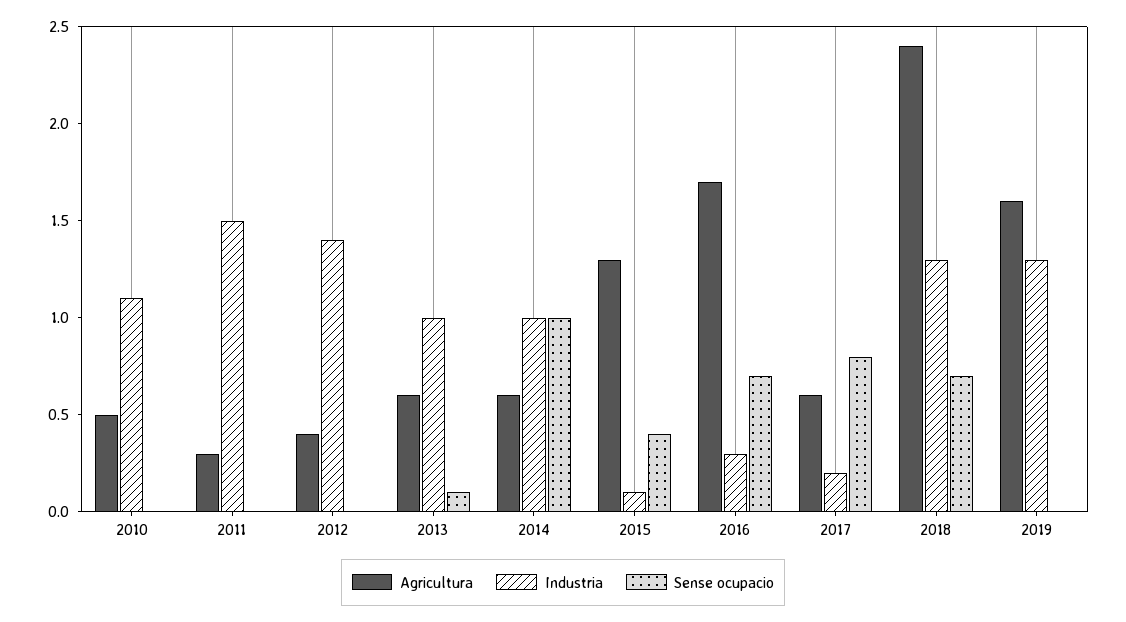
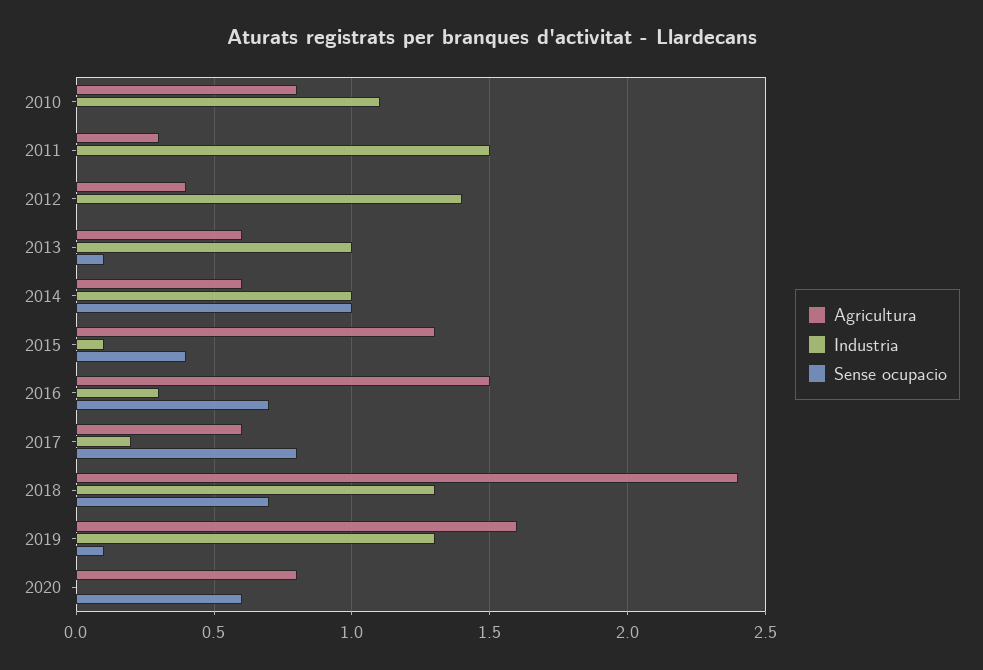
Agricultura, 2010: 0.5 -> 0.8
Agricultura, 2016: 1.7 -> 1.5
Sense ocupacio, 2019: 0 -> 0.1
Agricultura, 2020: none -> 0.8
Industria, 2020: none -> 0
Sense ocupacio, 2020: none -> 0.6

